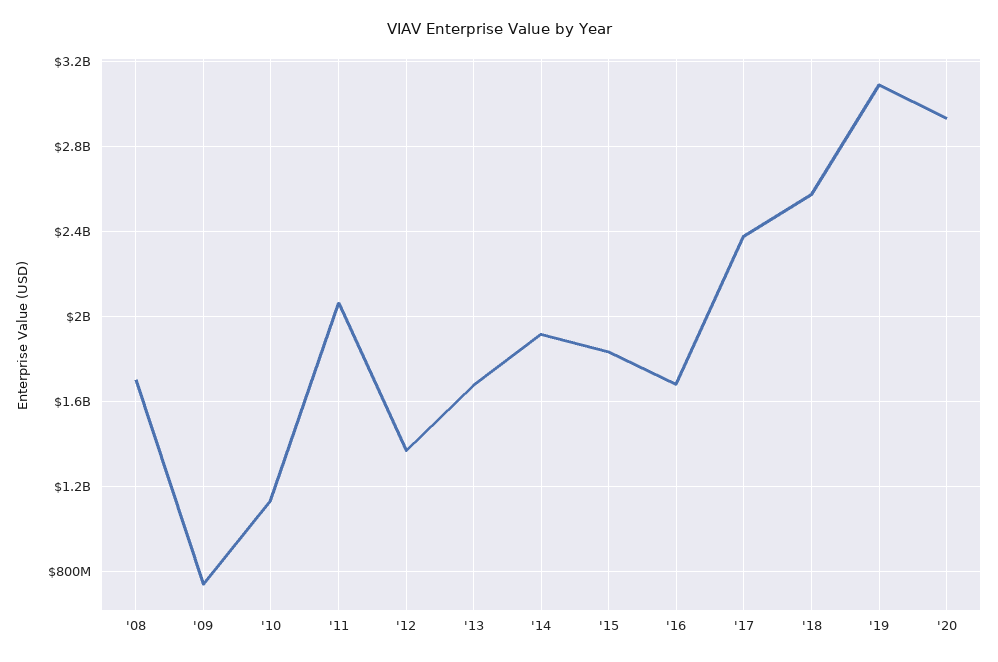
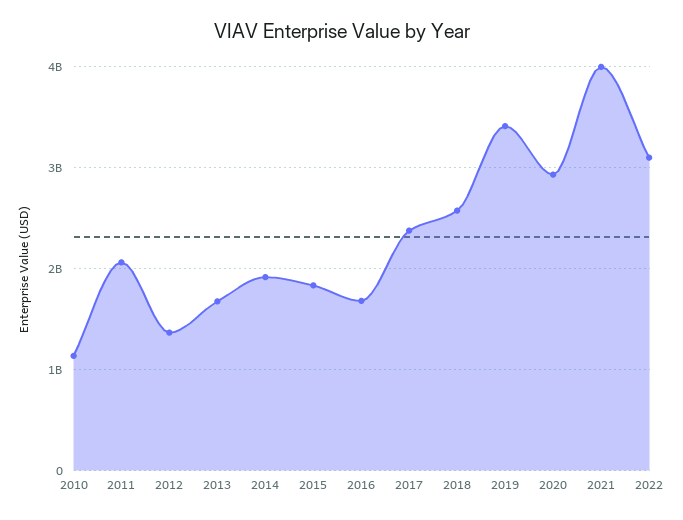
'08: 1700000000 -> none
'09: 750000000 -> none
'19: 3100000000 -> 3400000000
2021: none -> 4000000000
2022: none -> 3100000000

